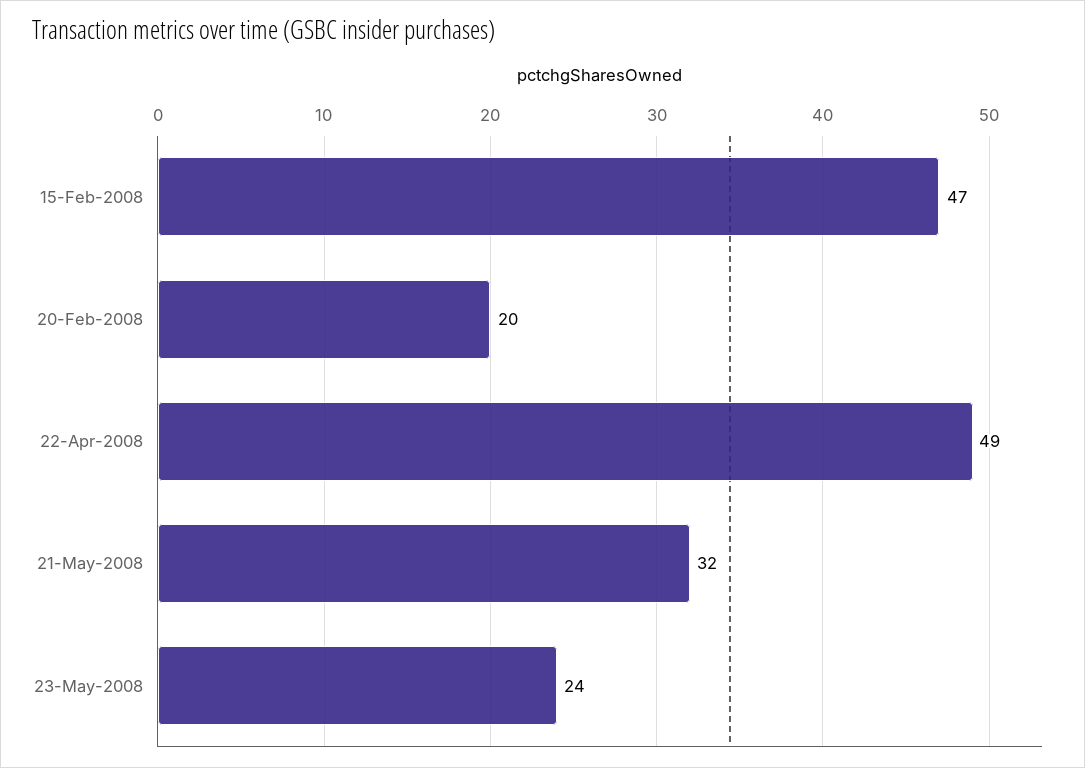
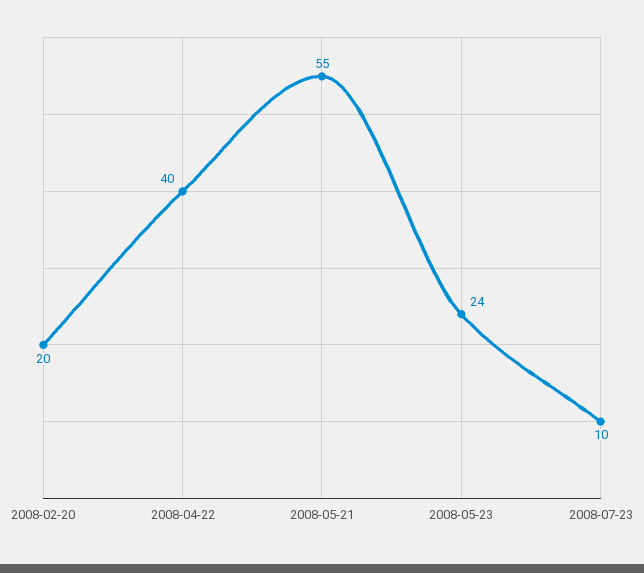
15-Feb-2008: 47 -> none
22-Apr-2008: 49 -> 40
21-May-2008: 32 -> 55
2008-07-23: none -> 10

